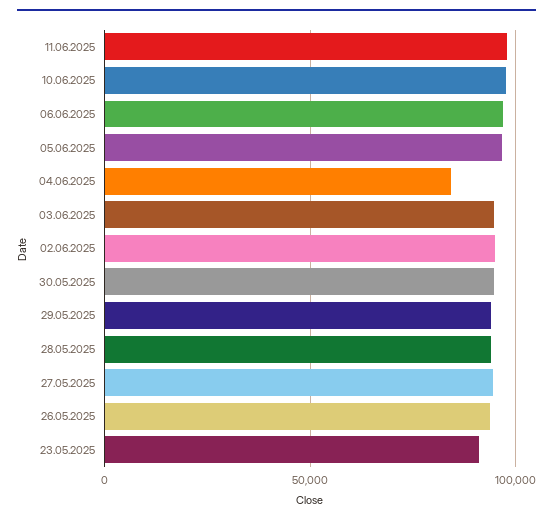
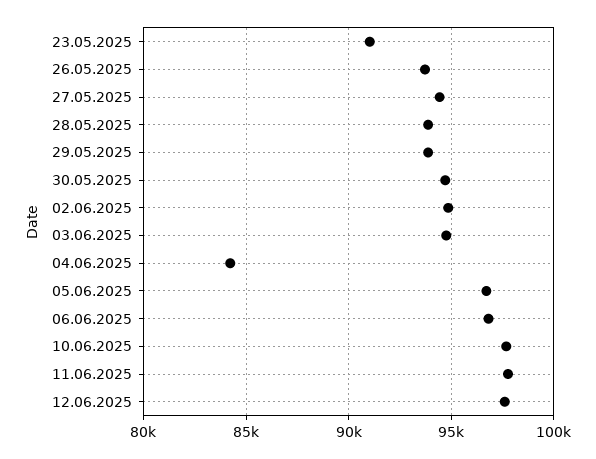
12.06.2025: none -> 97500

